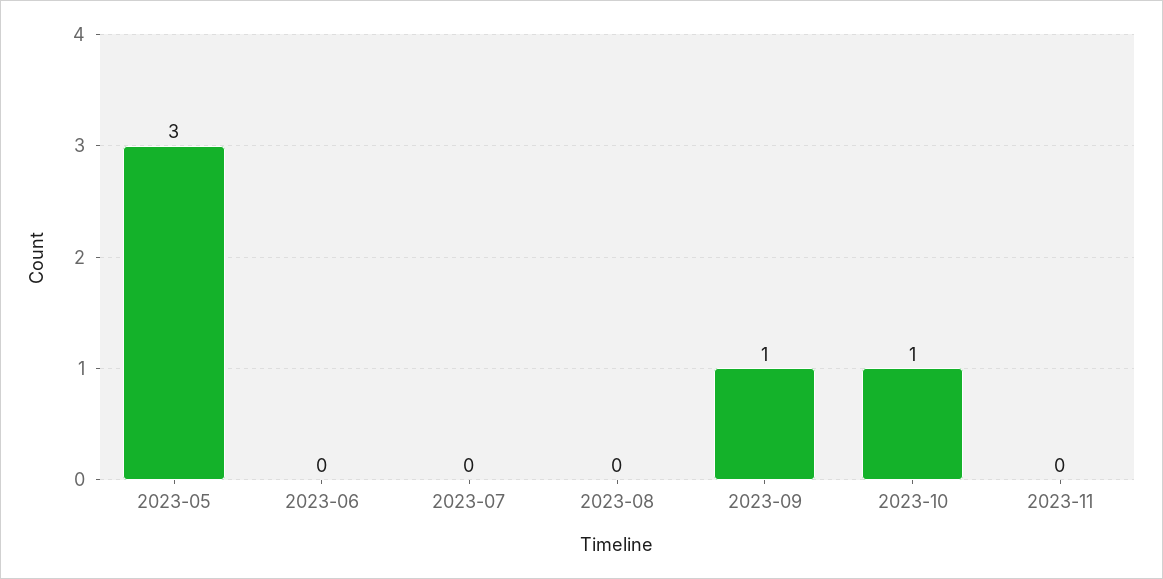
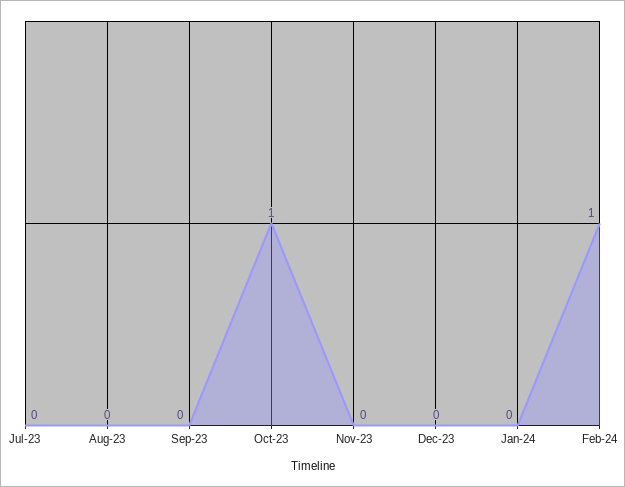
2023-05: 3 -> none
2023-06: 0 -> none
2023-09: 1 -> 0
Dec-23: none -> 0
Jan-24: none -> 0
Feb-24: none -> 1

